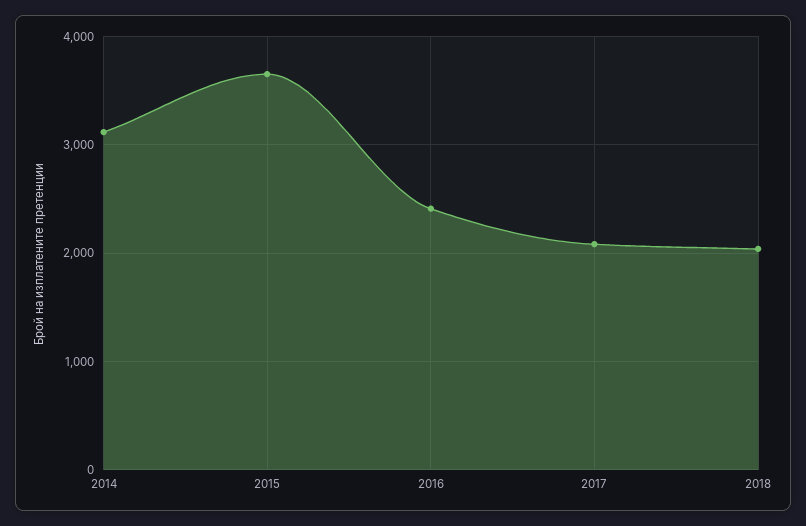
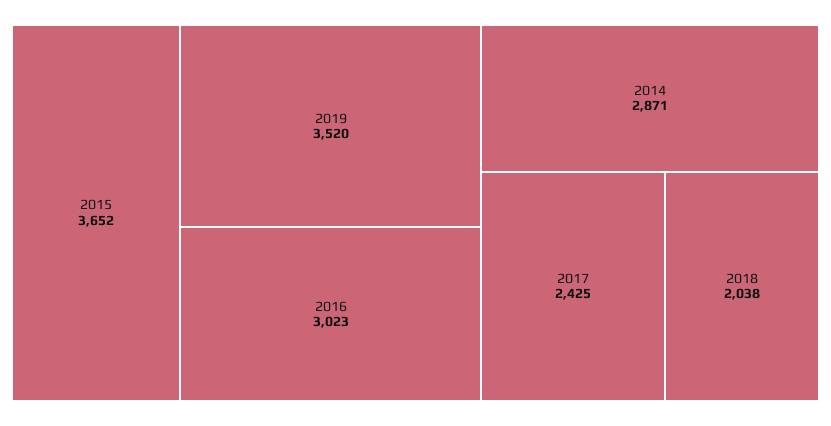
2014: 3100 -> 2871
2016: 2400 -> 3023
2017: 2100 -> 2425
2019: none -> 3520

